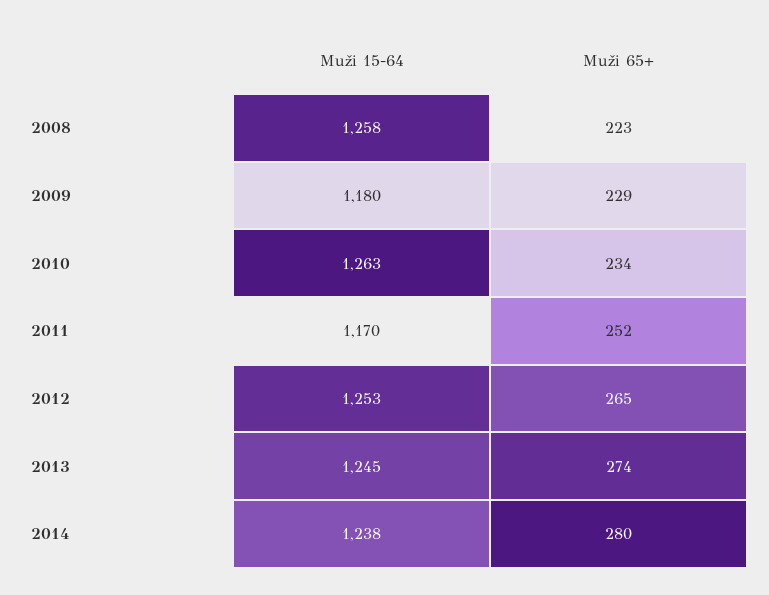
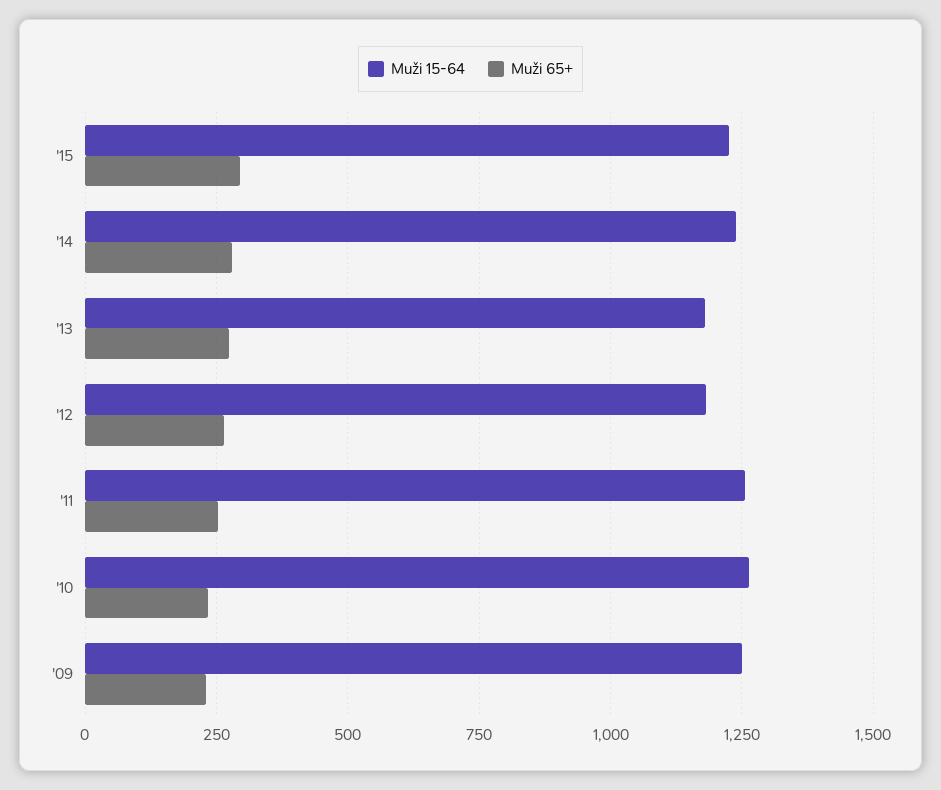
Muži 15-64, 2008: 1258 -> none
Muži 65+, 2008: 223 -> none
Muži 15-64, 2009: 1180 -> 1250
Muži 15-64, 2011: 1170 -> 1250
Muži 15-64, 2012: 1253 -> 1175
Muži 15-64, 2013: 1245 -> 1175
Muži 15-64, '15: none -> 1225
Muži 65+, '15: none -> 300

